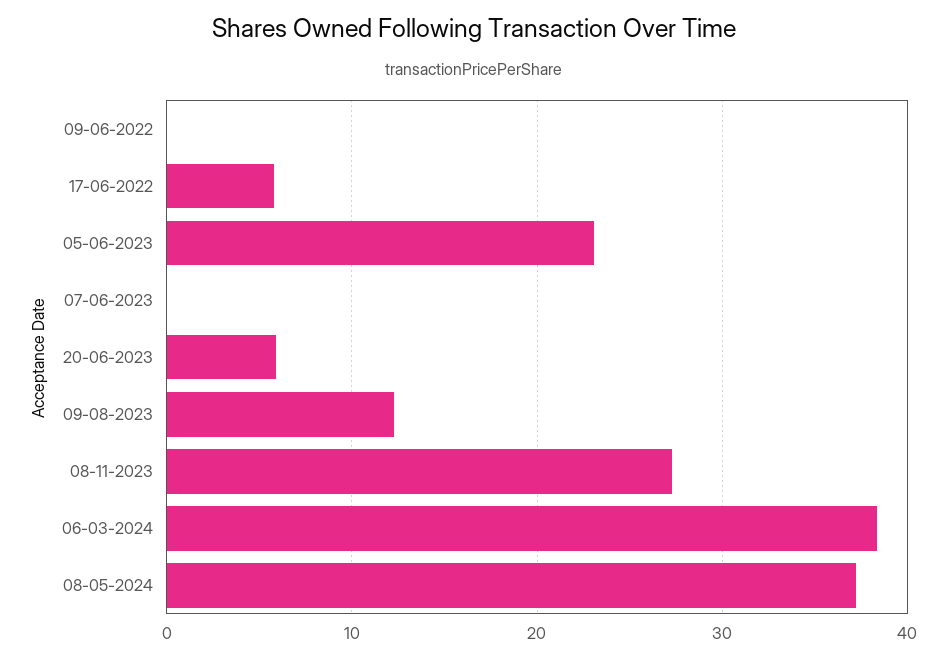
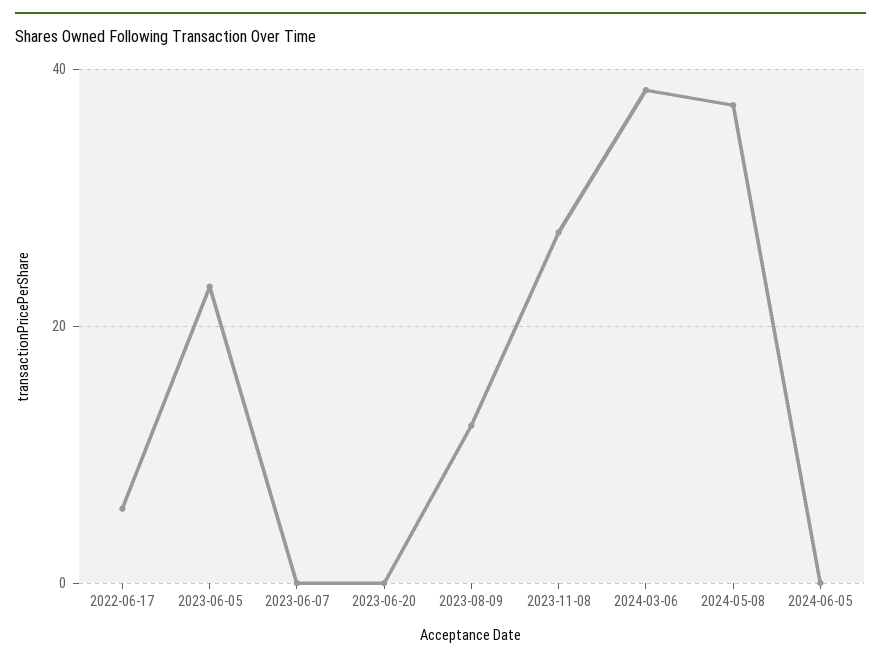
09-06-2022: 0 -> none
20-06-2023: 6 -> 0
2024-06-05: none -> 0

